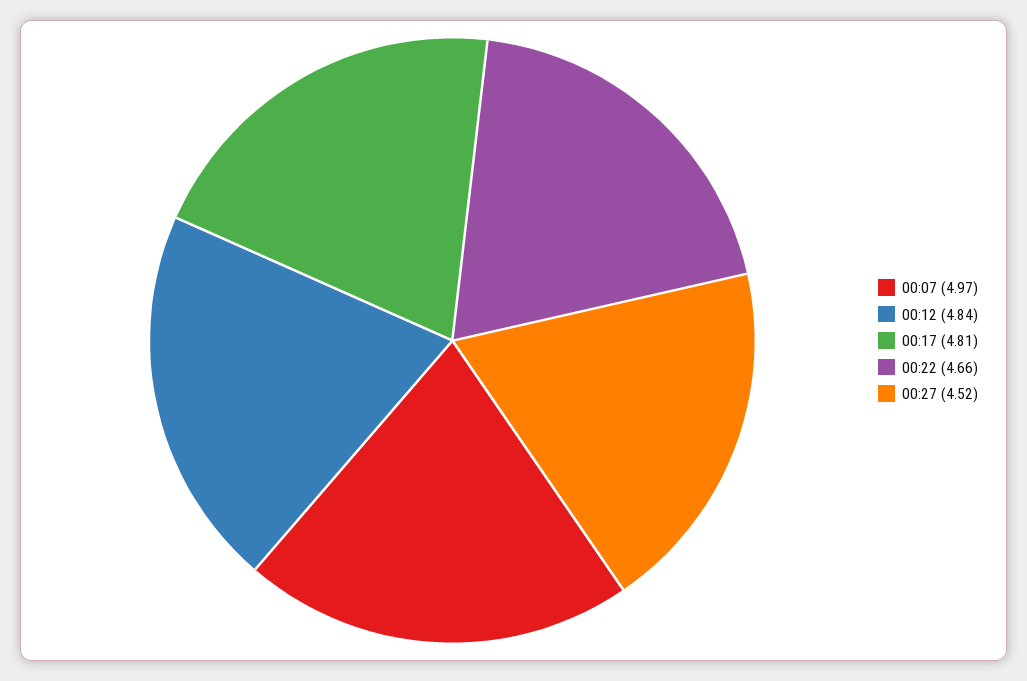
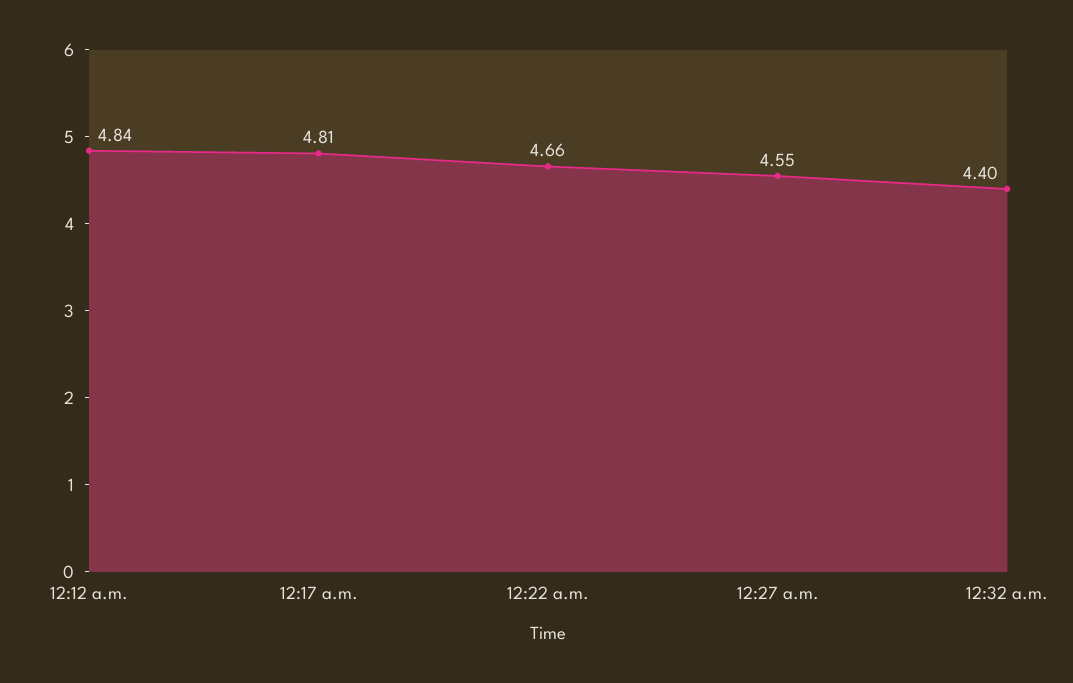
00:07: 4.97 -> none
00:27: 4.52 -> 4.55
12:32 a.m.: none -> 4.4

